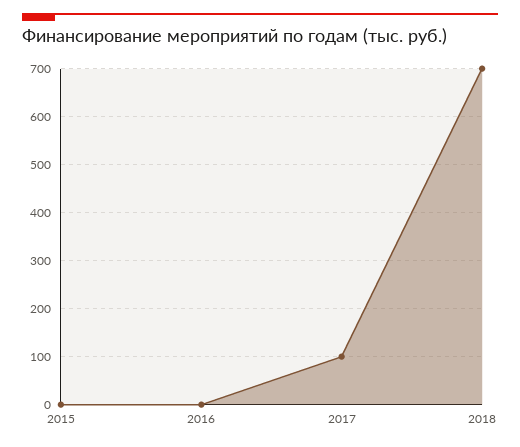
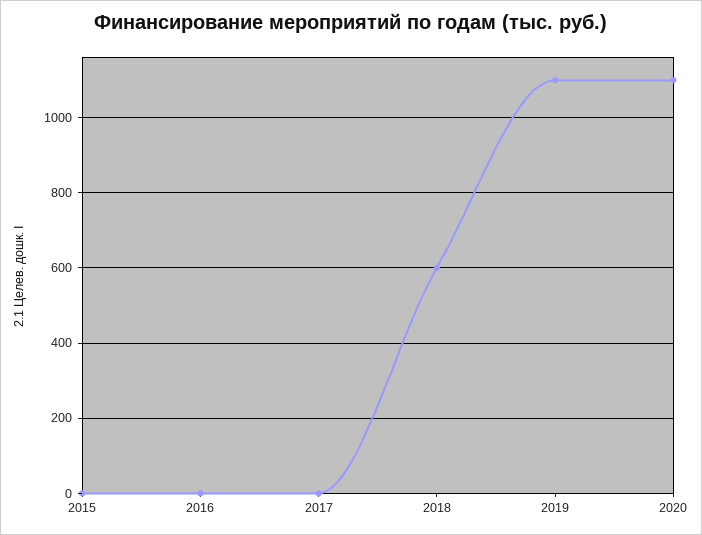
2017: 100 -> 0
2018: 700 -> 600
2019: none -> 1100
2020: none -> 1100

